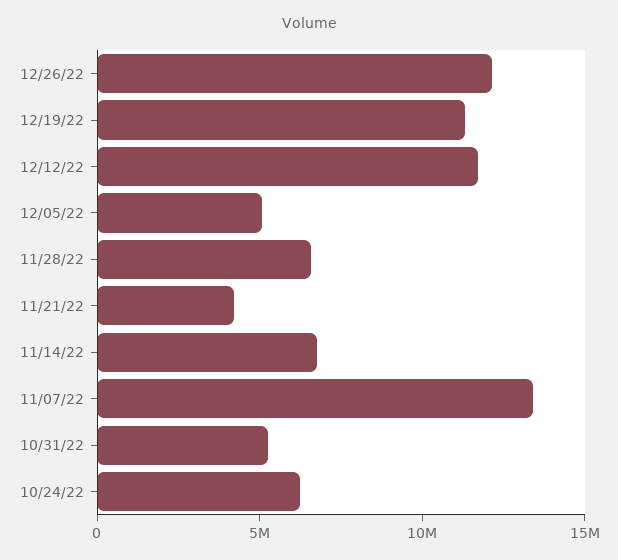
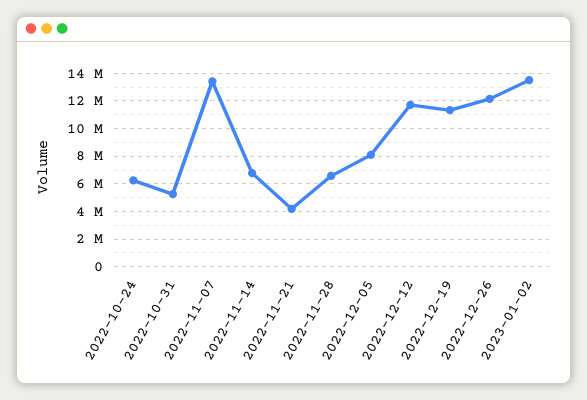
12/05/22: 5000000 -> 8000000
2023-01-02: none -> 13500000

